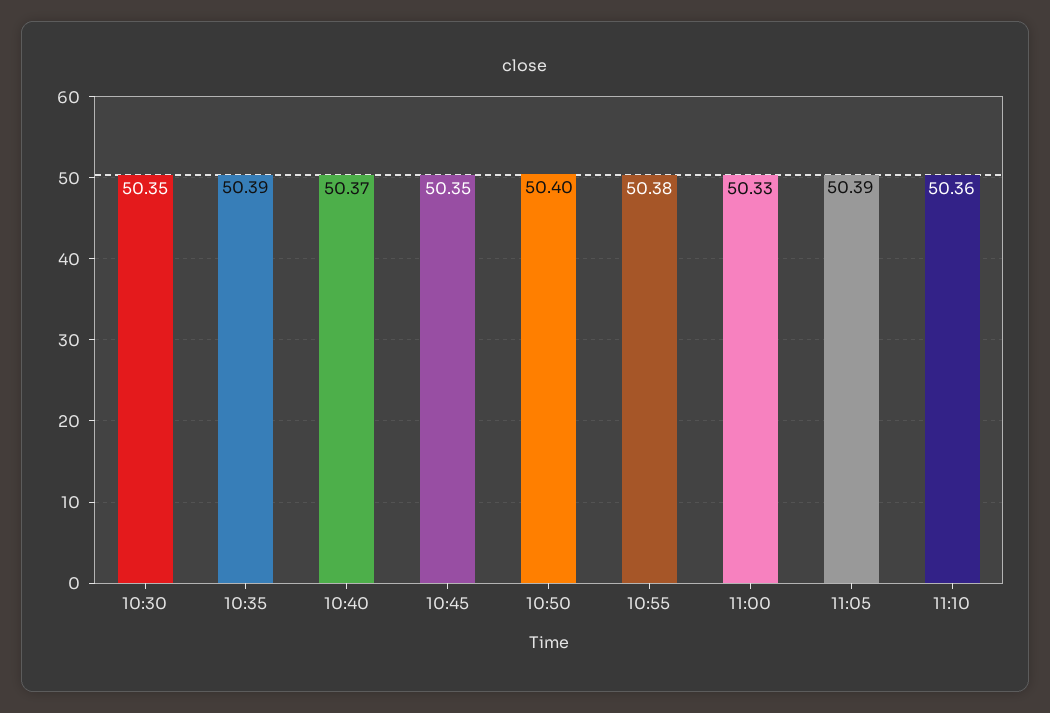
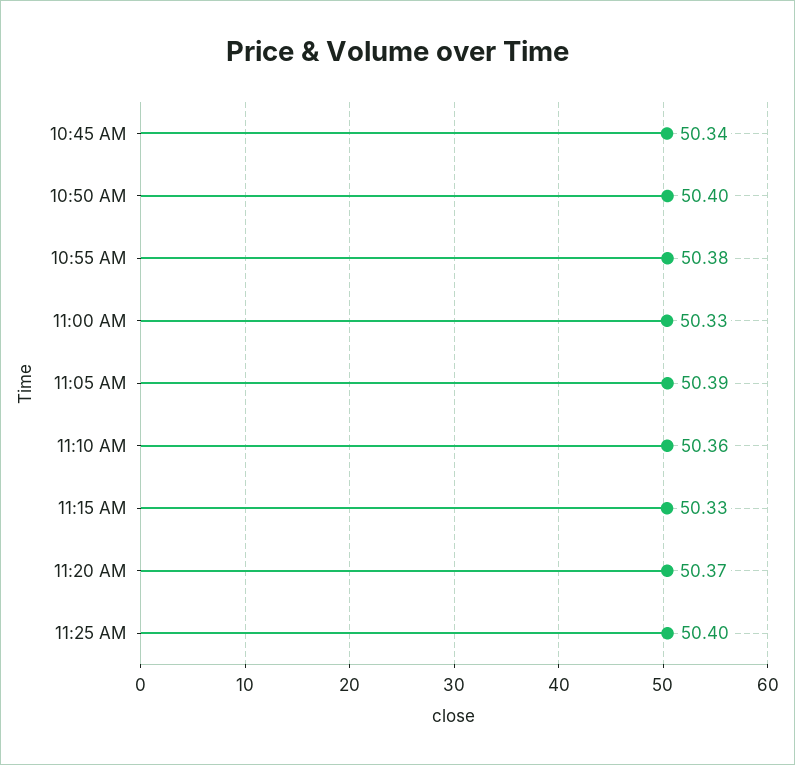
10:30: 50.35 -> none
10:35: 50.39 -> none
10:40: 50.37 -> none
10:45: 50.35 -> 50.34
11:15 AM: none -> 50.33
11:20 AM: none -> 50.37
11:25 AM: none -> 50.4

